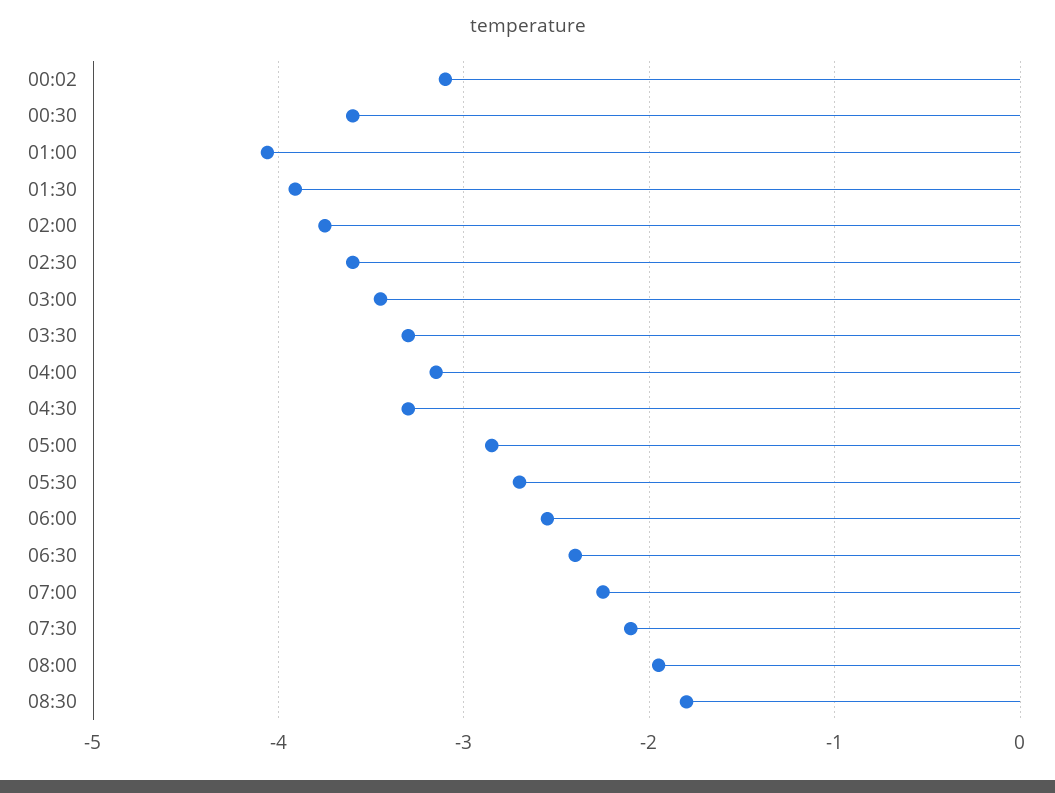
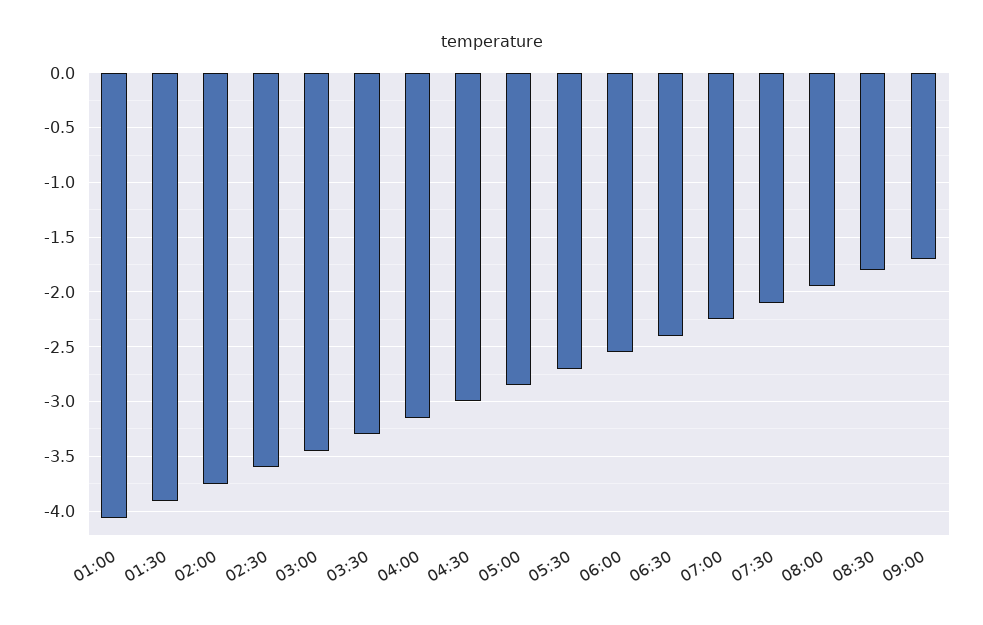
00:02: -3.1 -> none
00:30: -3.6 -> none
04:30: -3.3 -> -3
09:00: none -> -1.7

